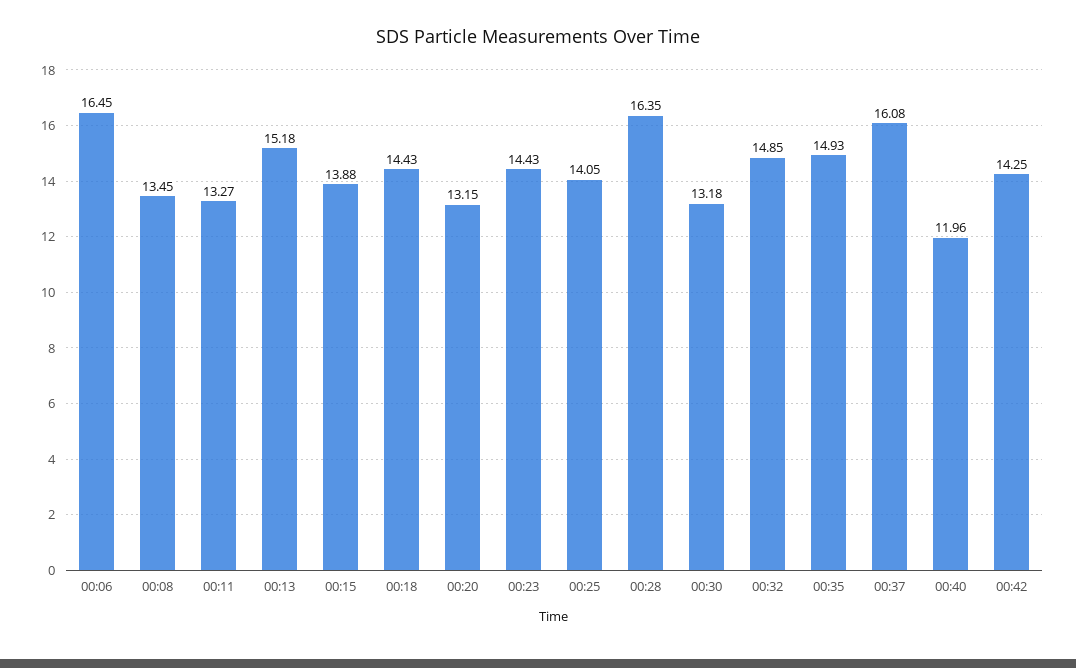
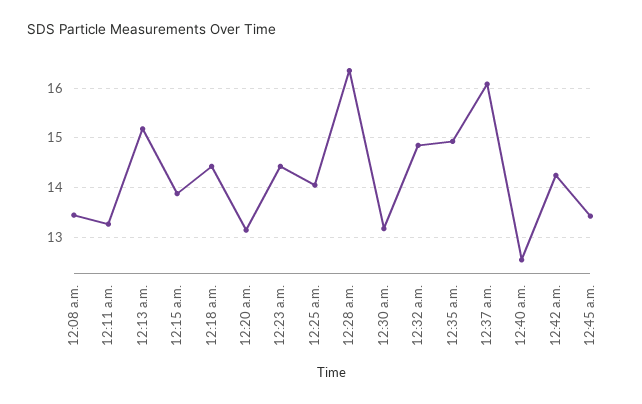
00:06: 16.45 -> none
00:40: 11.96 -> 12.6
12:45 a.m.: none -> 13.4

